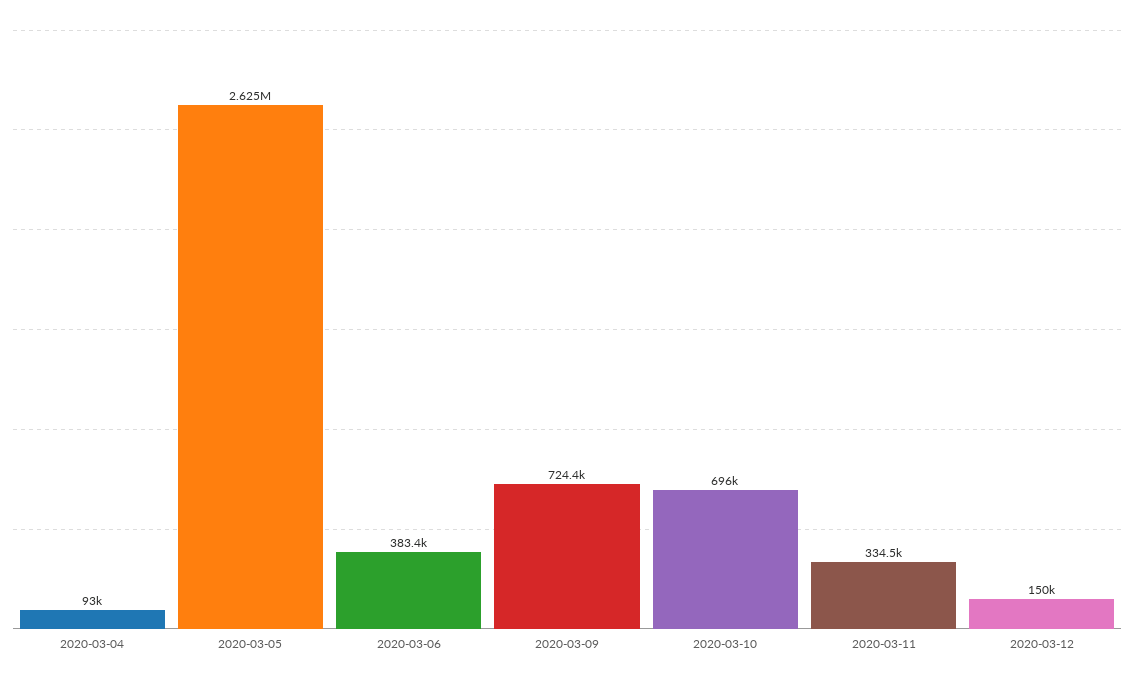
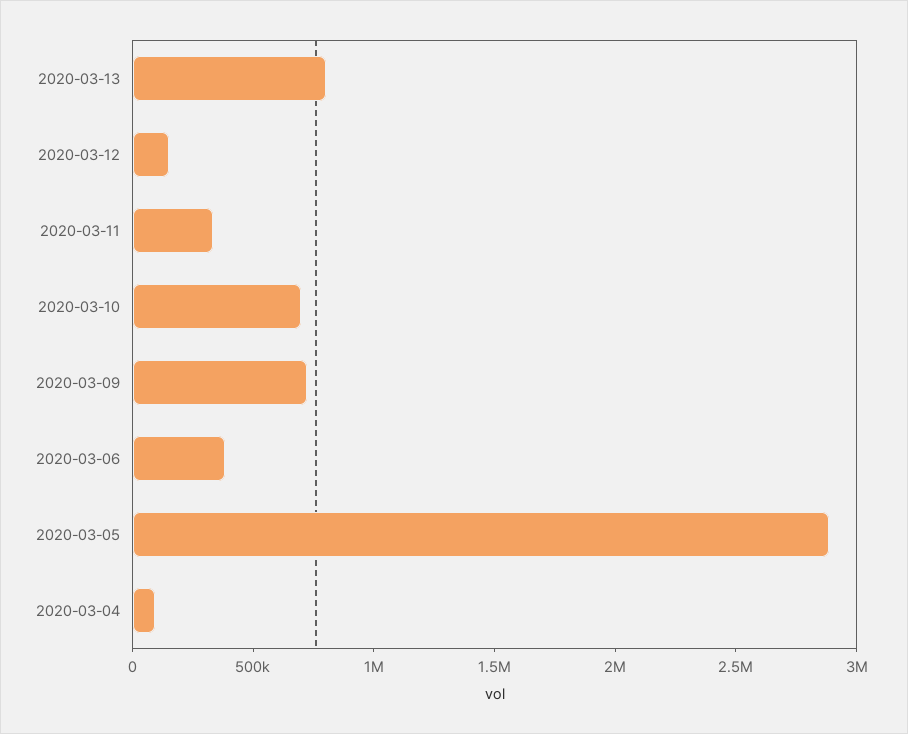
2020-03-05: 2625000 -> 2900000
2020-03-13: none -> 800000

